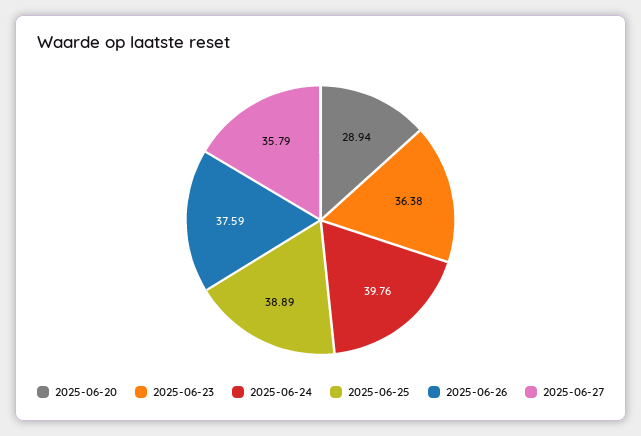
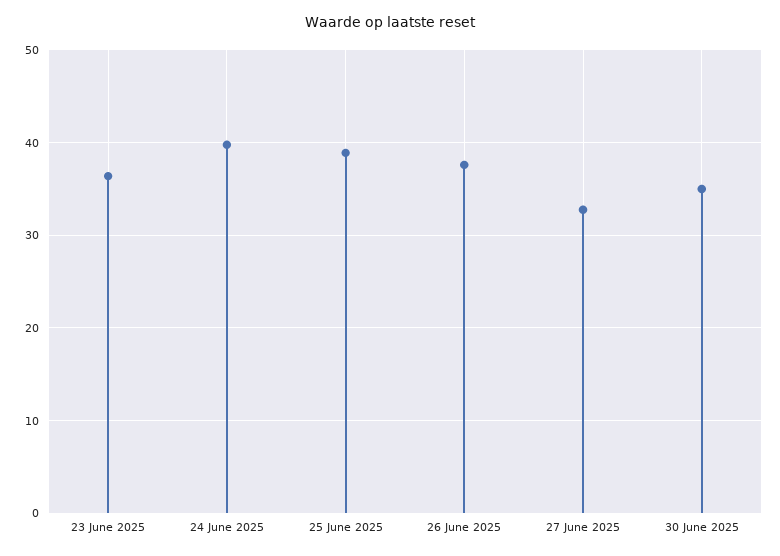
2025-06-20: 28.94 -> none
2025-06-27: 35.79 -> 33
30 June 2025: none -> 35

